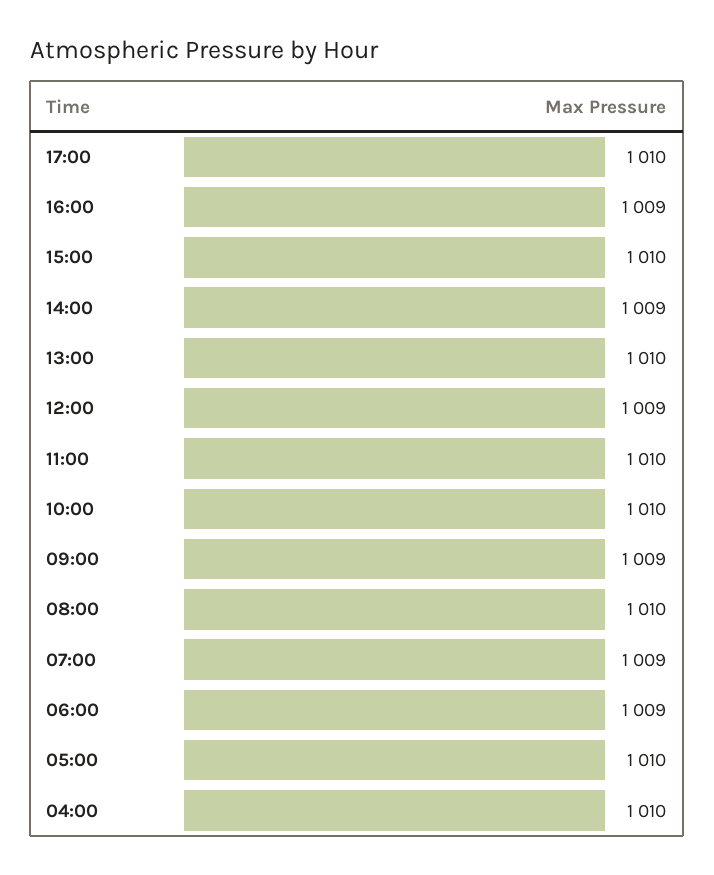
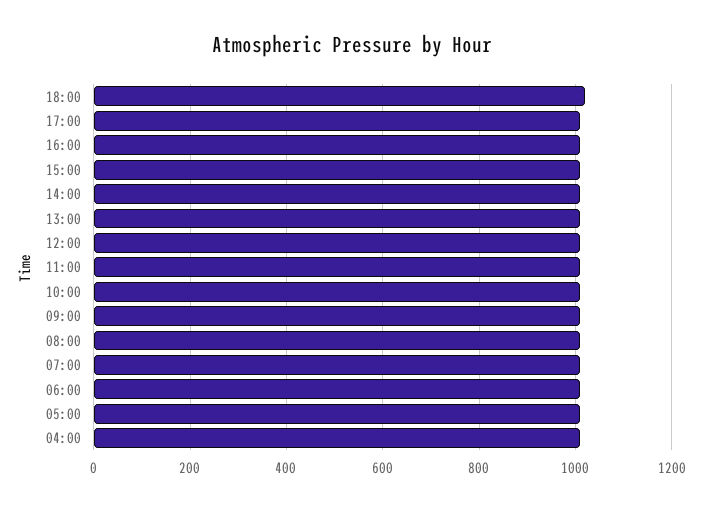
18:00: none -> 1020

